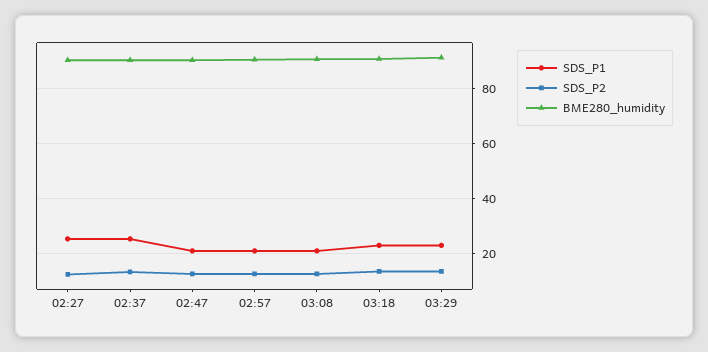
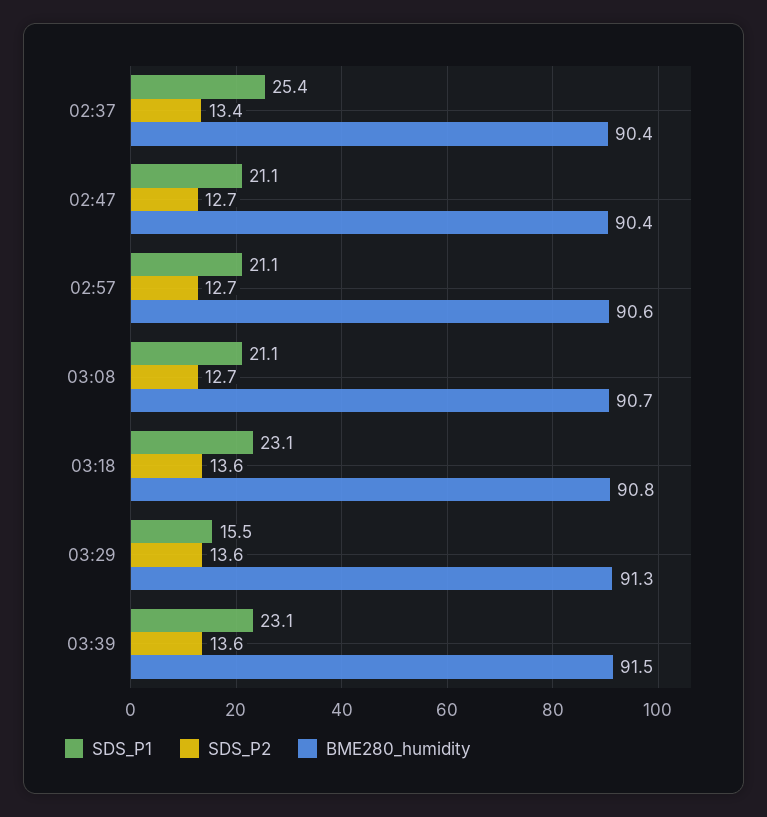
SDS_P1, 02:27: 25 -> none
SDS_P2, 02:27: 12.5 -> none
BME280_humidity, 02:27: 90 -> none
SDS_P1, 03:29: 22.5 -> 15.5
SDS_P1, 03:39: none -> 23.1
SDS_P2, 03:39: none -> 13.6
BME280_humidity, 03:39: none -> 91.5

